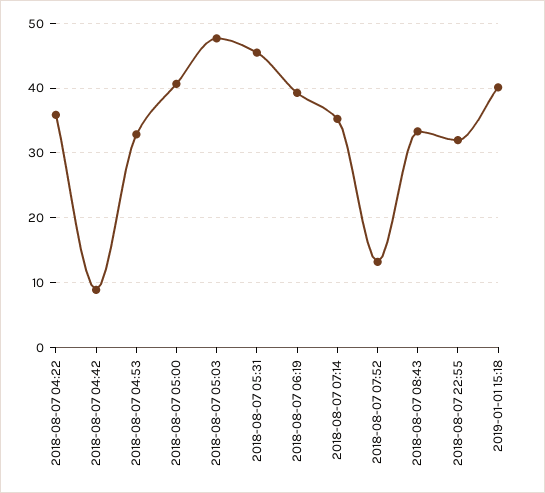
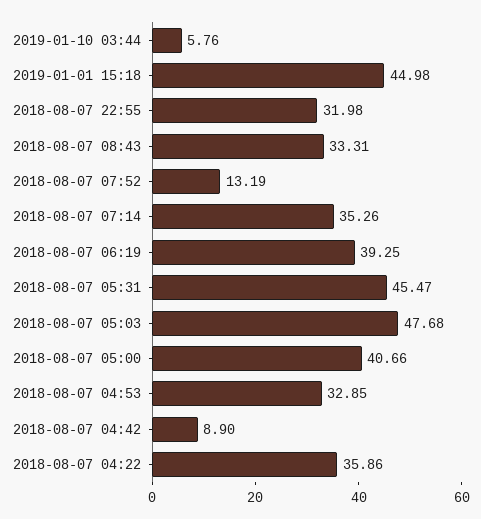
2019-01-01 15:18: 40 -> 44.98
2019-01-10 03:44: none -> 5.76

